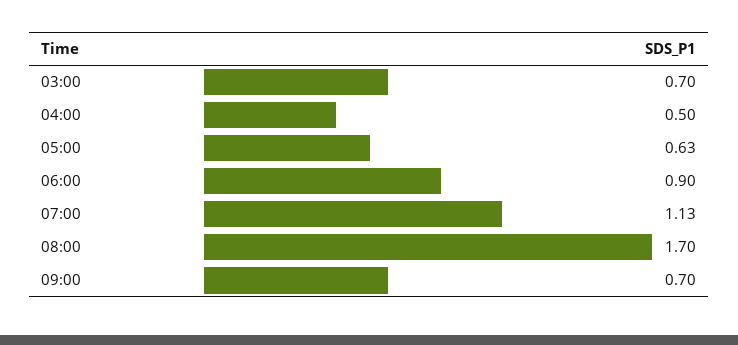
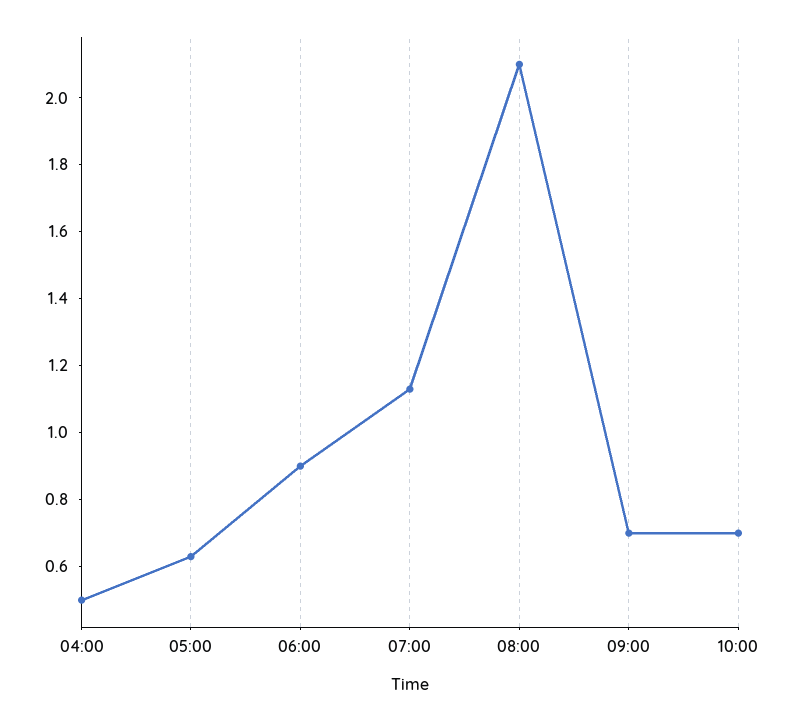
03:00: 0.7 -> none
08:00: 1.7 -> 2.1
10:00: none -> 0.7

